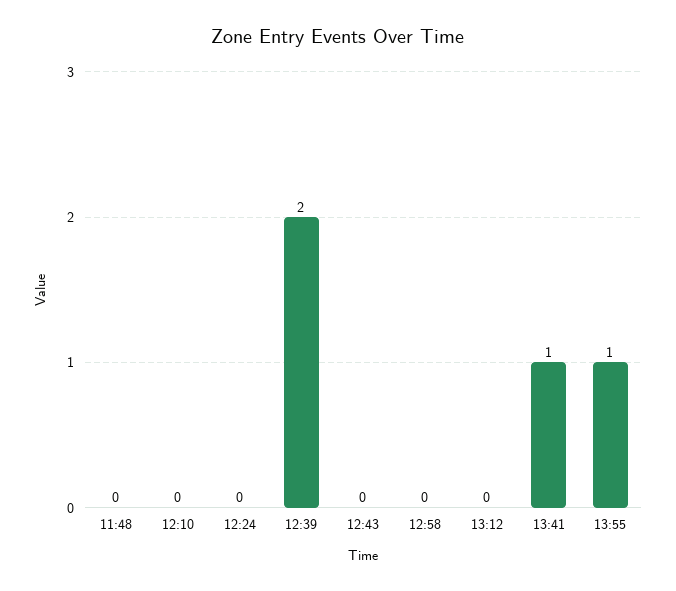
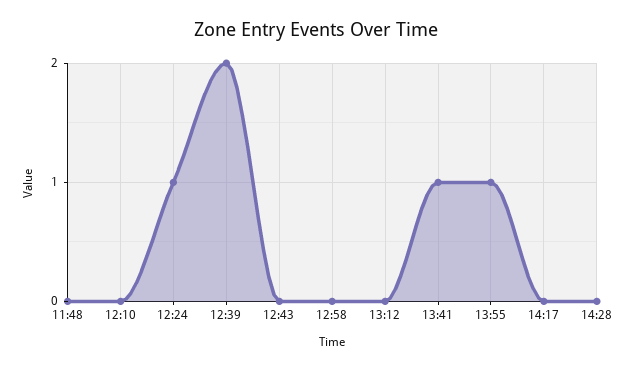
12:24: 0 -> 1
14:17: none -> 0
14:28: none -> 0

